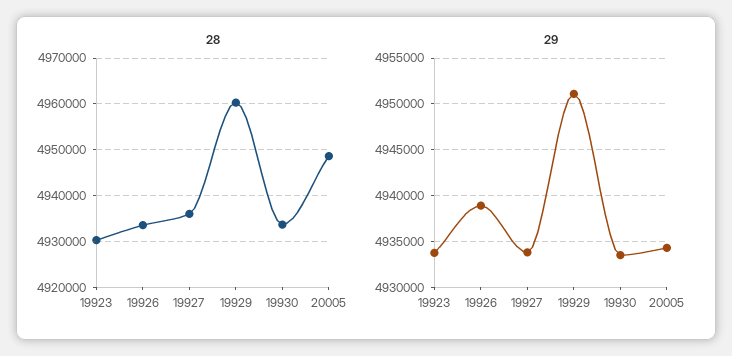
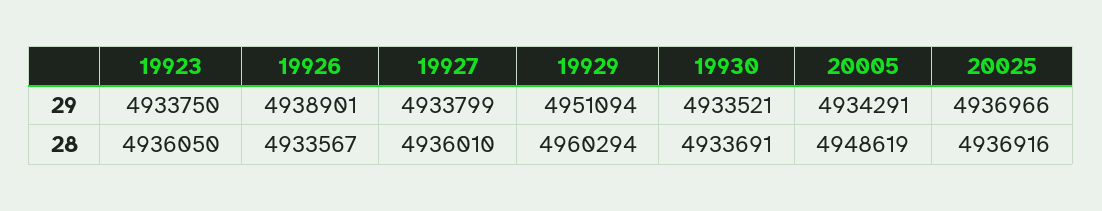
28, 19923: 4930000 -> 4936050
29, 20025: none -> 4936966
28, 20025: none -> 4936916

